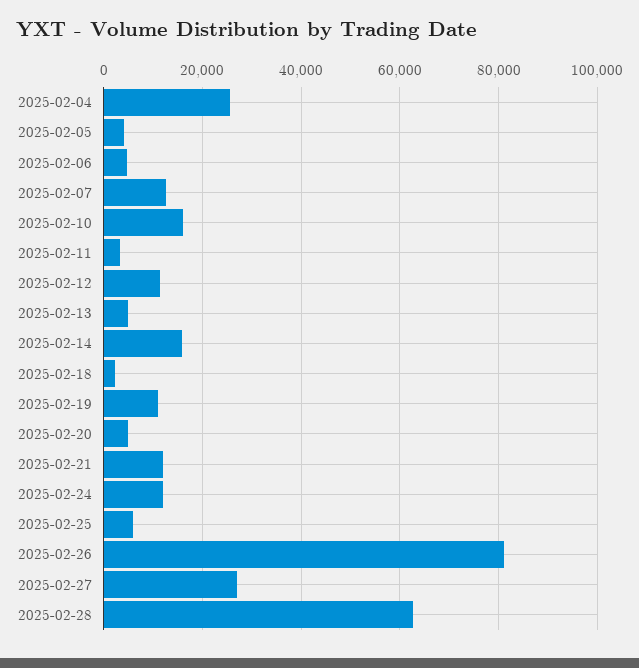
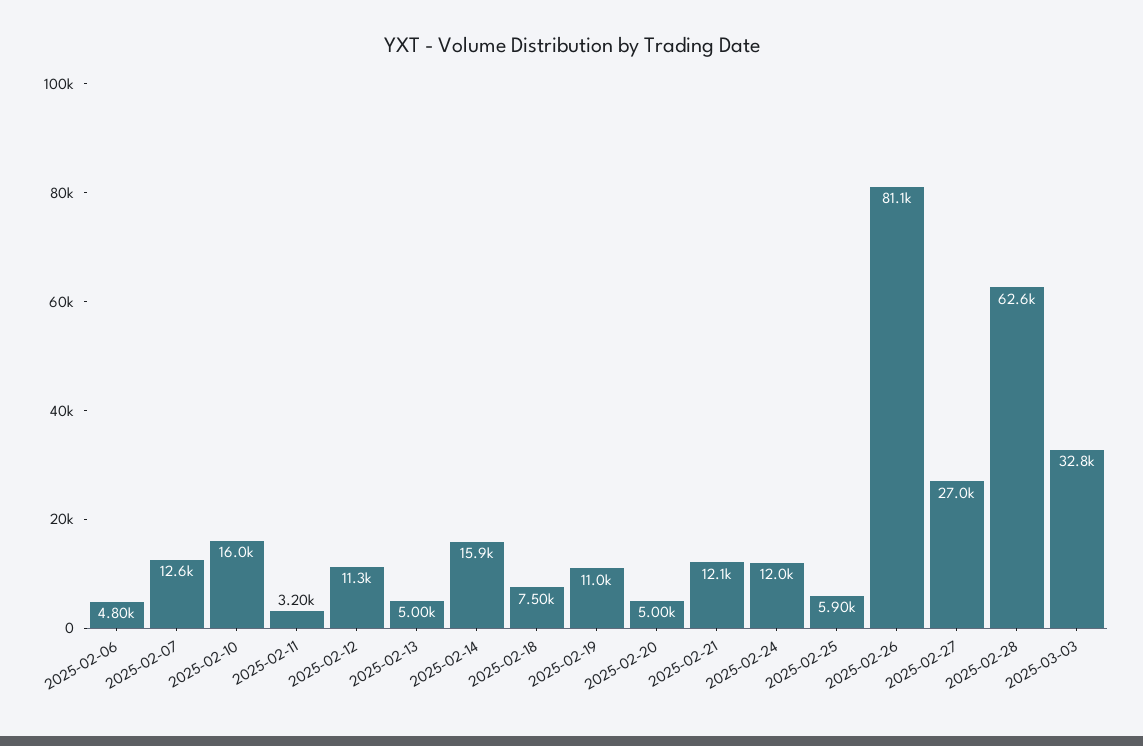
2025-02-04: 26000 -> none
2025-02-05: 4000 -> none
2025-02-18: 2000 -> 7500
2025-03-03: none -> 32800

